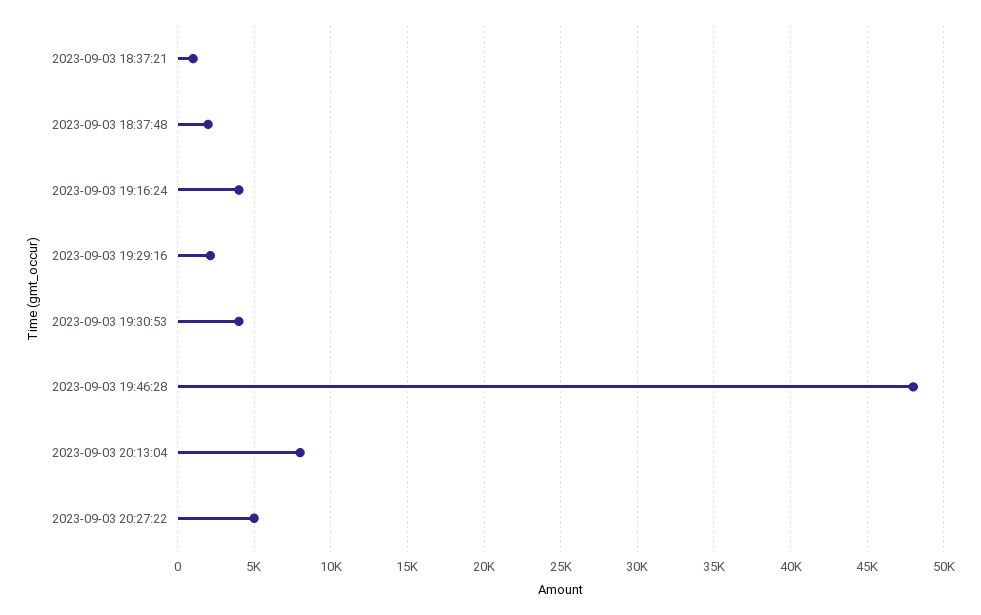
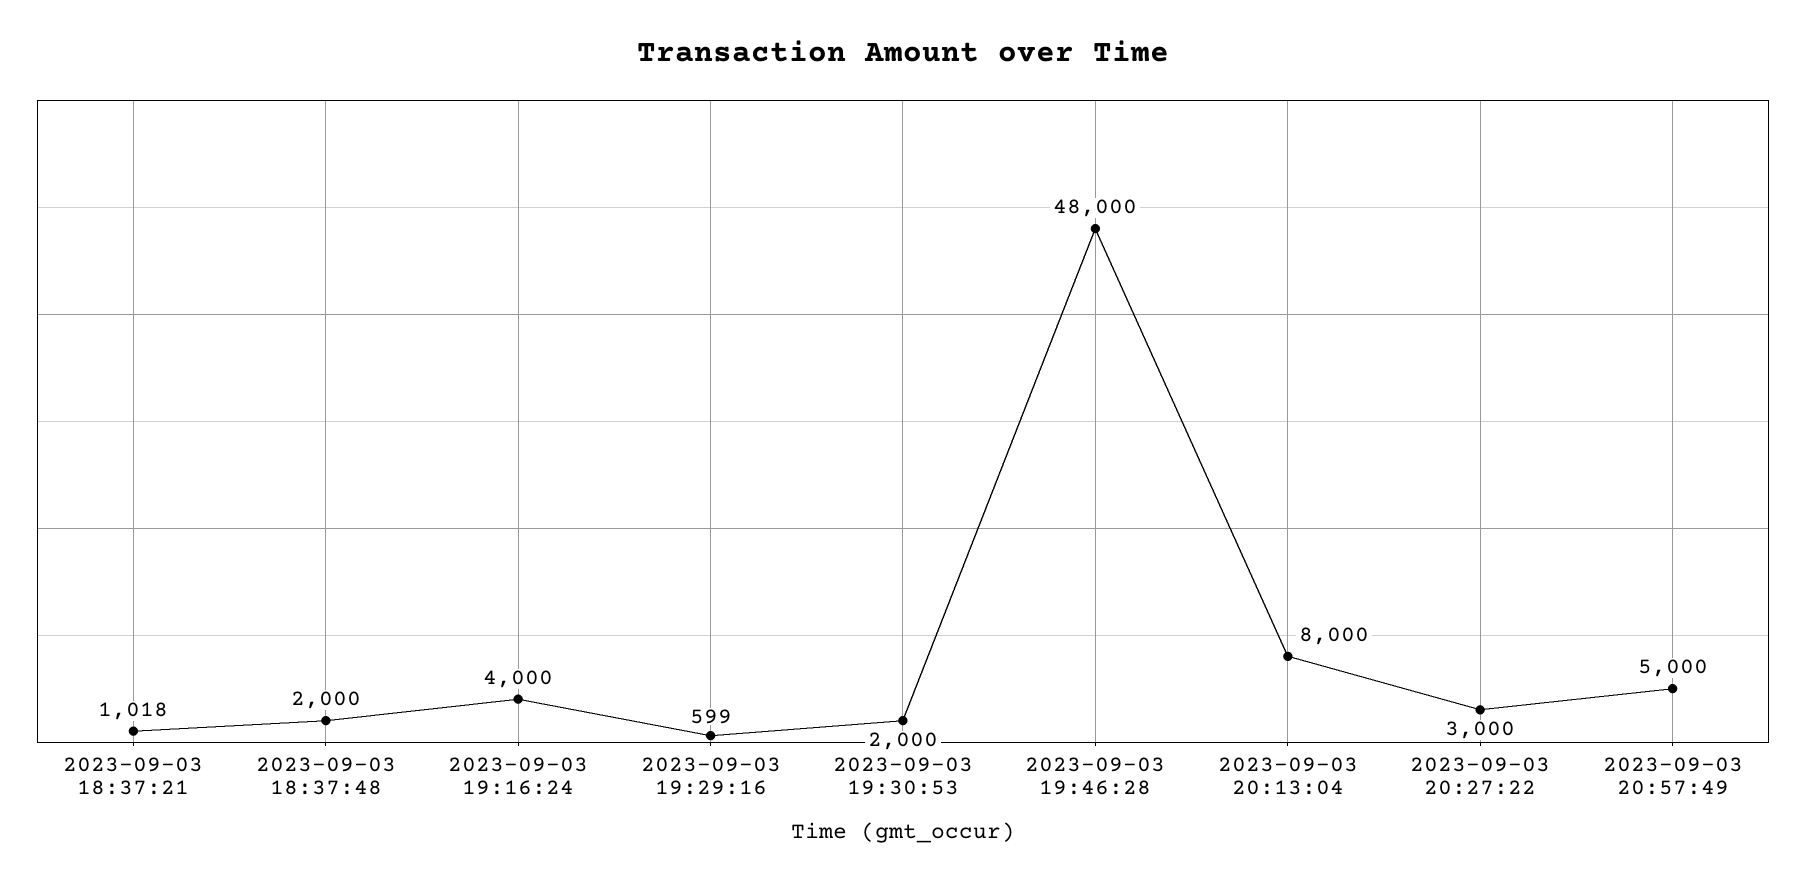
2023-09-03 19:29:16: 2000 -> 599
2023-09-03 19:30:53: 4000 -> 2000
2023-09-03 20:27:22: 5000 -> 3000
2023-09-03 20:57:49: none -> 5000

